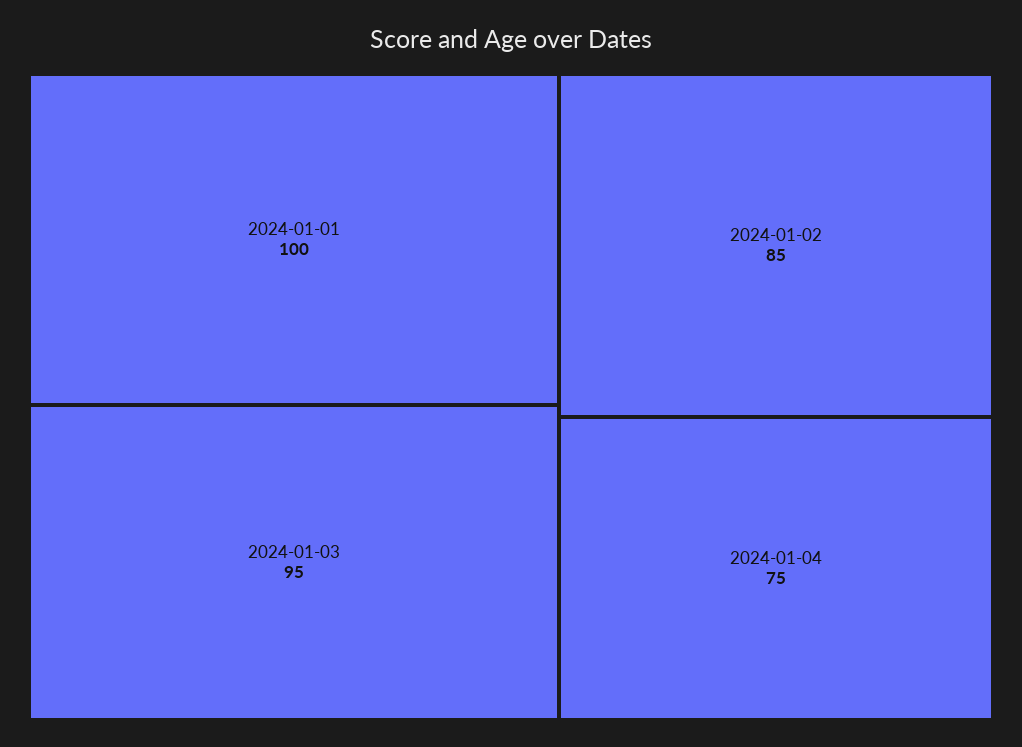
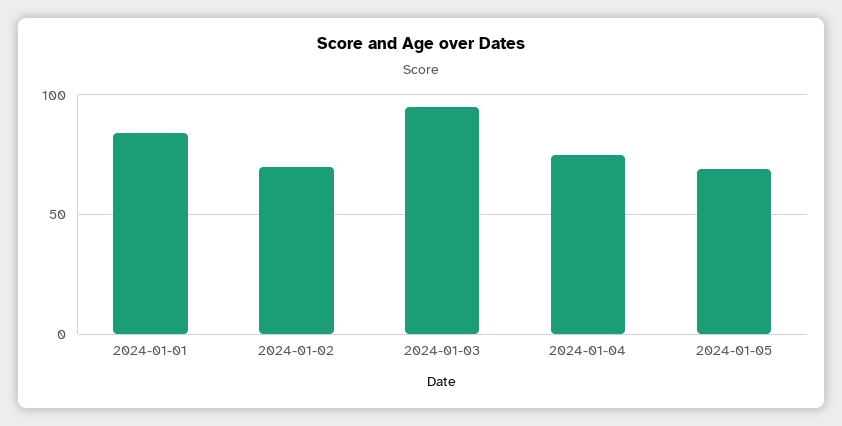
2024-01-01: 100 -> 85
2024-01-02: 85 -> 70
2024-01-05: none -> 70

